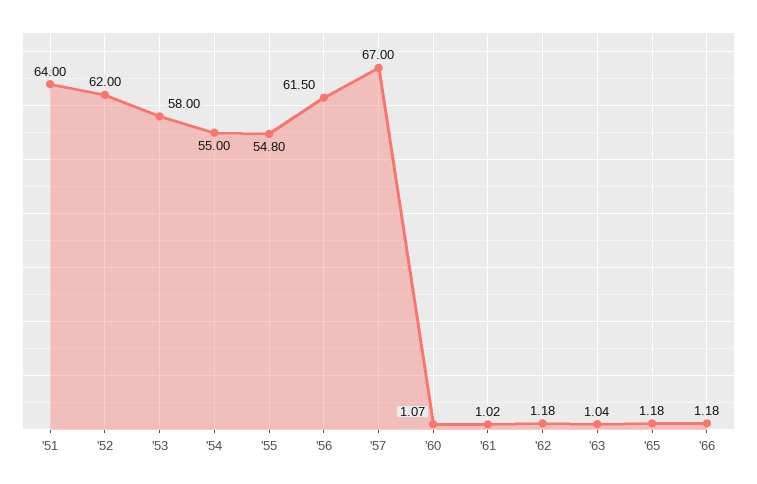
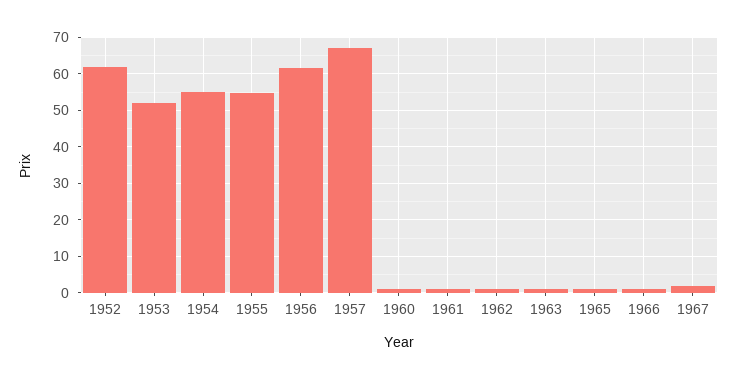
'51: 64 -> none
'53: 58 -> 52
1967: none -> 2

